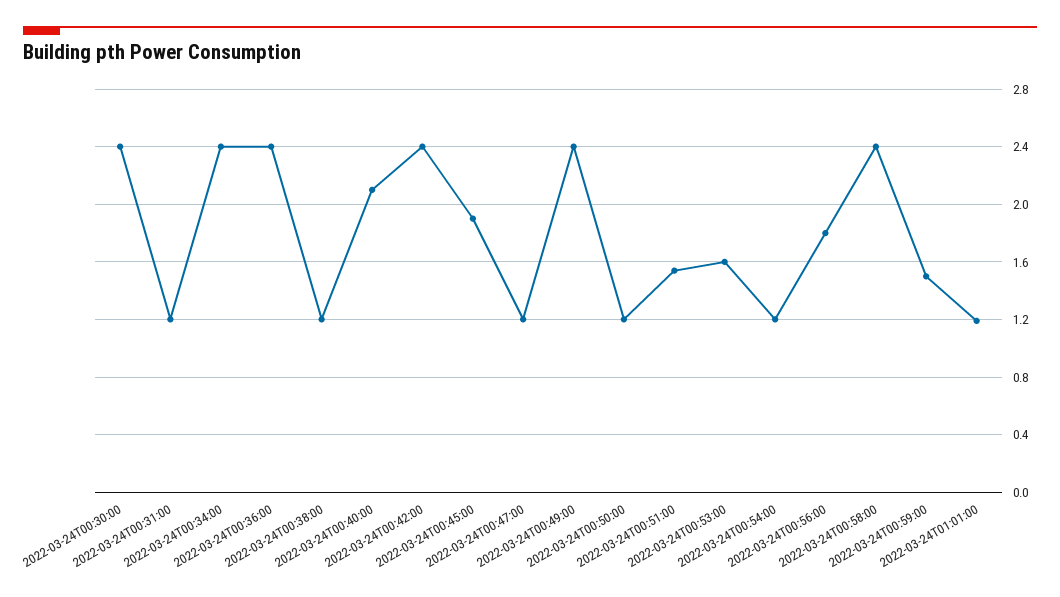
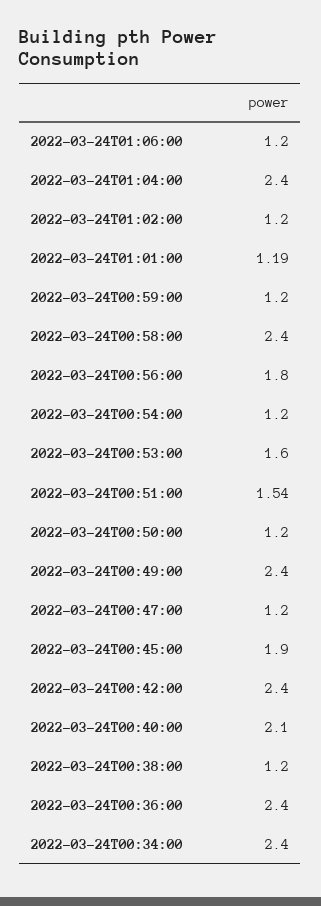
2022-03-24T00:30:00: 2.4 -> none
2022-03-24T00:31:00: 1.2 -> none
2022-03-24T00:59:00: 1.5 -> 1.2
2022-03-24T01:06:00: none -> 1.2
2022-03-24T01:04:00: none -> 2.4
2022-03-24T01:02:00: none -> 1.2

